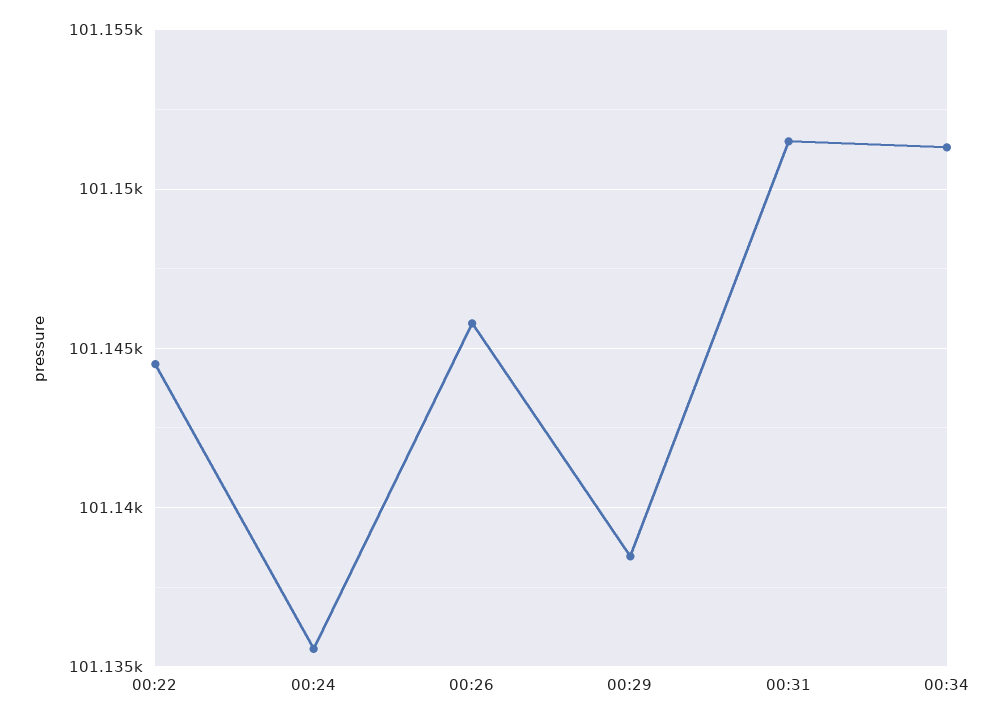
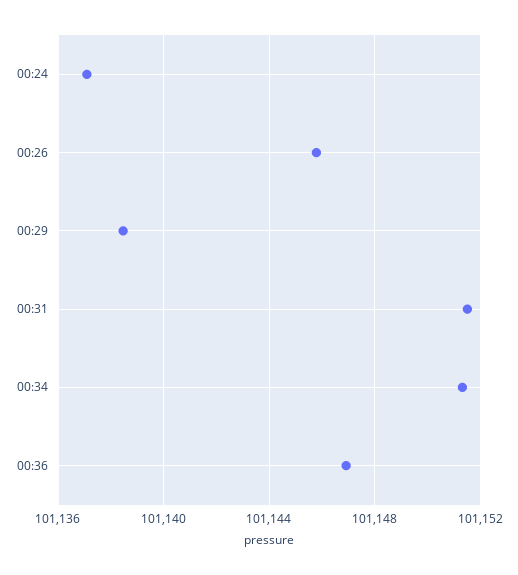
00:22: 101144.5 -> none
00:24: 101135.5 -> 101137
00:36: none -> 101147

